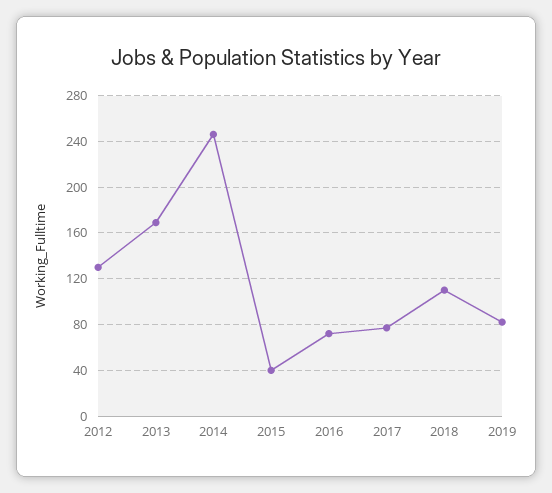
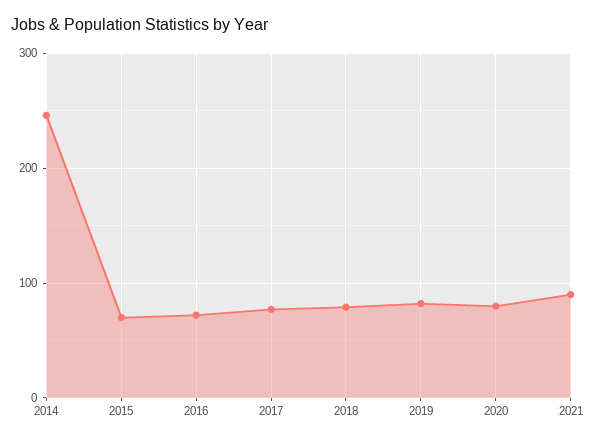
2012: 130 -> none
2013: 170 -> none
2015: 40 -> 70
2018: 110 -> 80
2020: none -> 80
2021: none -> 90

